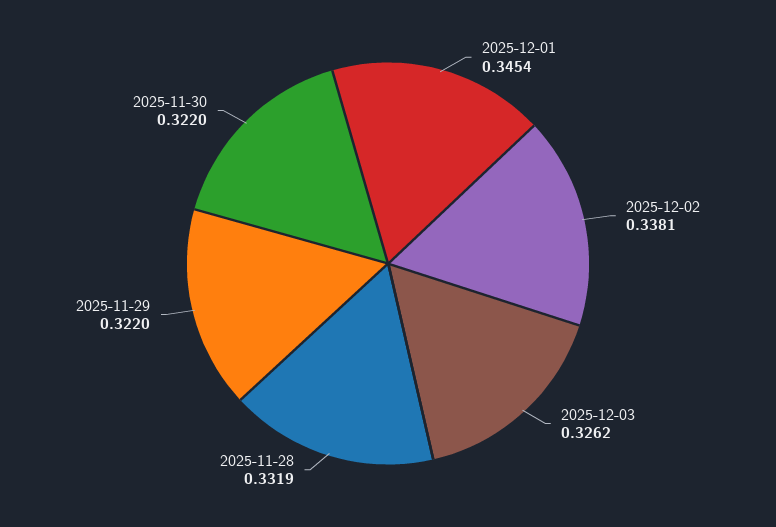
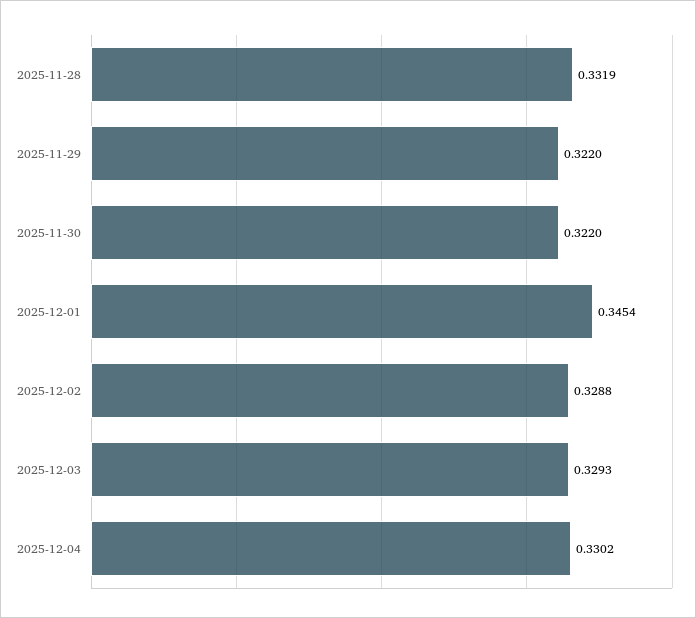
2025-12-02: 0.3381 -> 0.3288
2025-12-03: 0.3262 -> 0.3293
2025-12-04: none -> 0.3302

